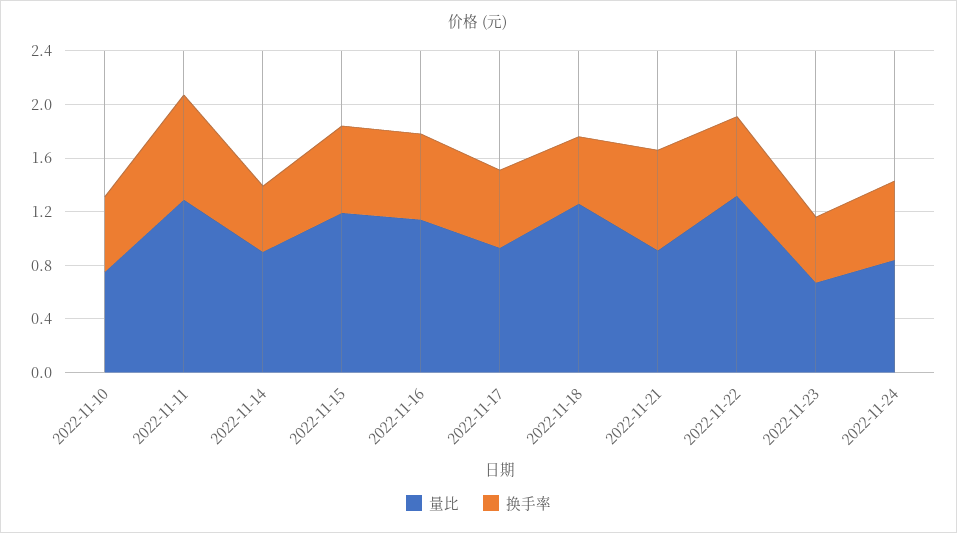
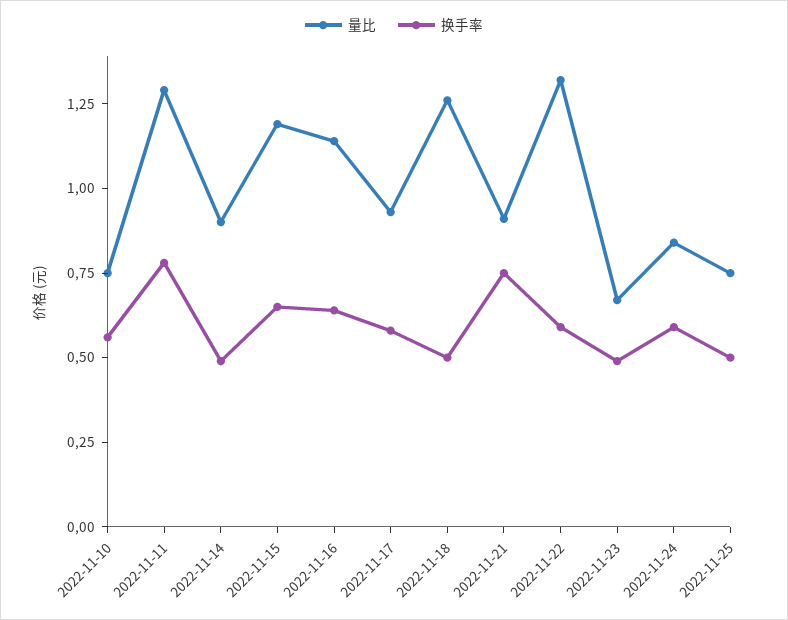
量比, 2022-11-25: none -> 0.75
换手率, 2022-11-25: none -> 0.5

